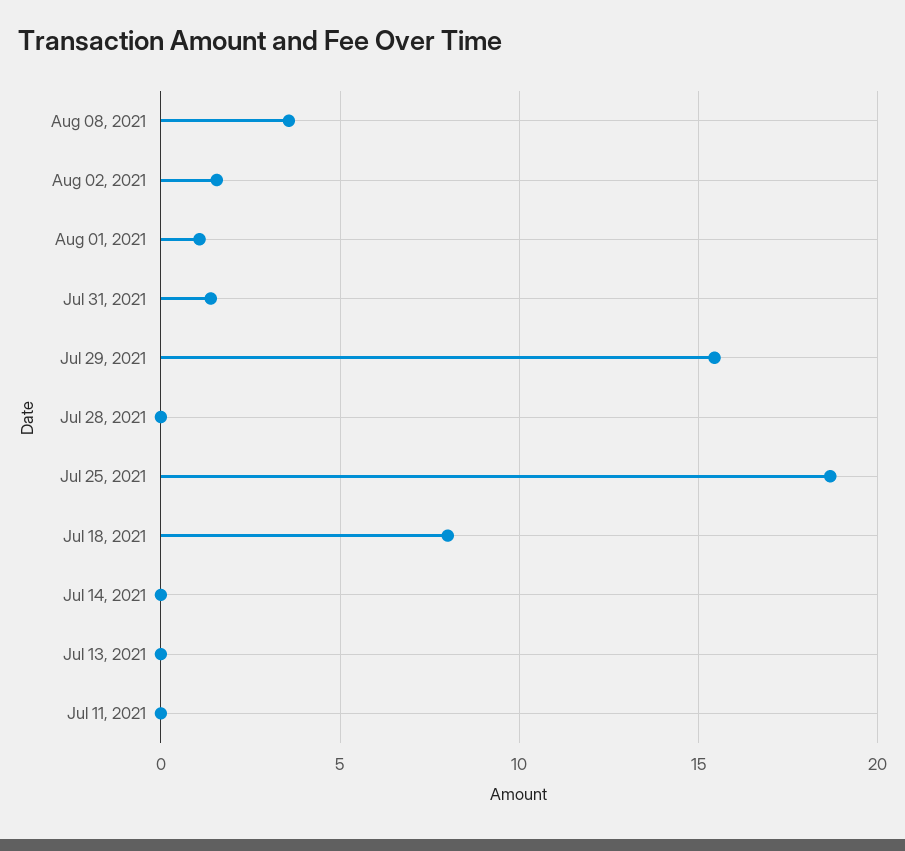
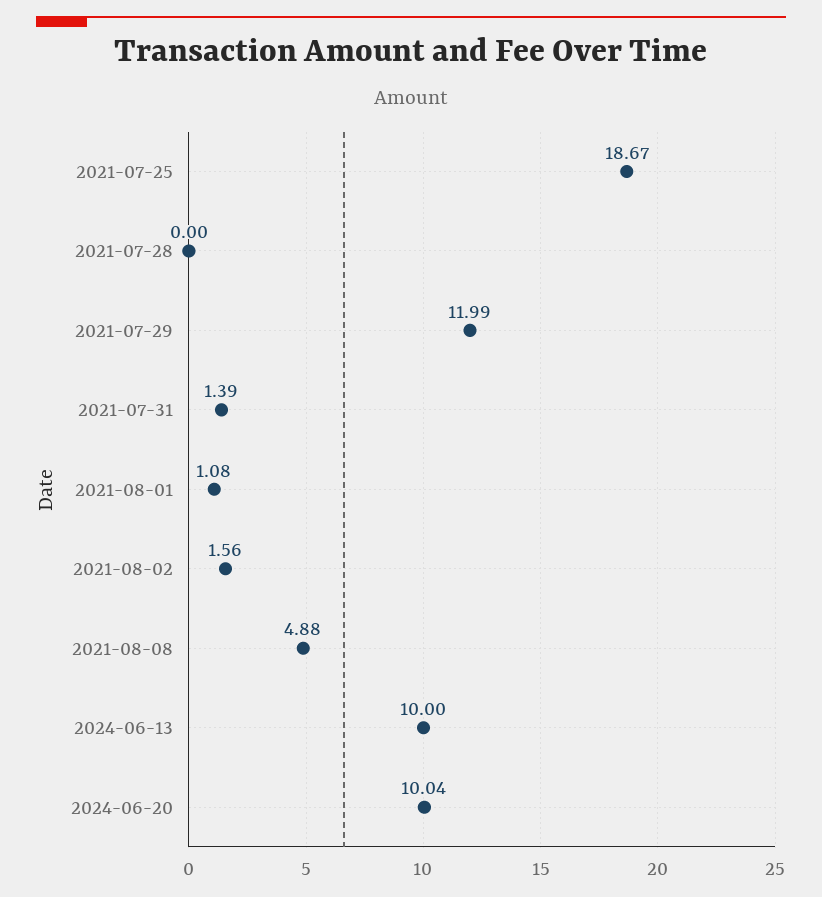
Aug 08, 2021: 3.5 -> 4.88
Jul 29, 2021: 15.5 -> 11.99
Jul 18, 2021: 8 -> none
Jul 14, 2021: 0 -> none
Jul 13, 2021: 0 -> none
Jul 11, 2021: 0 -> none
2024-06-13: none -> 10
2024-06-20: none -> 10.04

